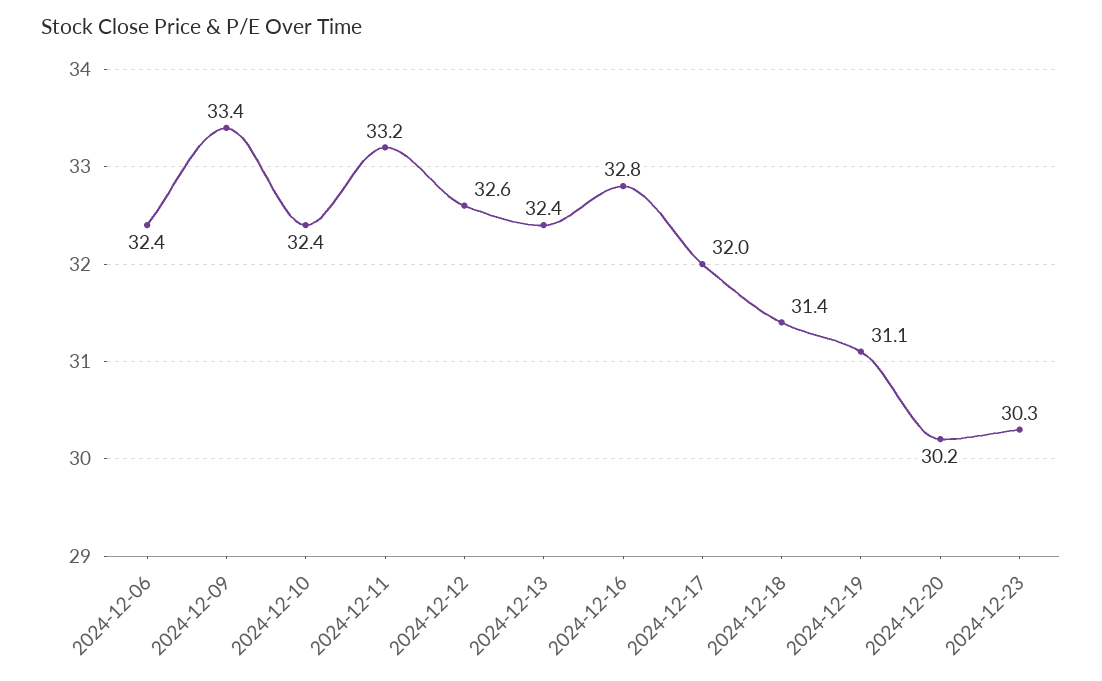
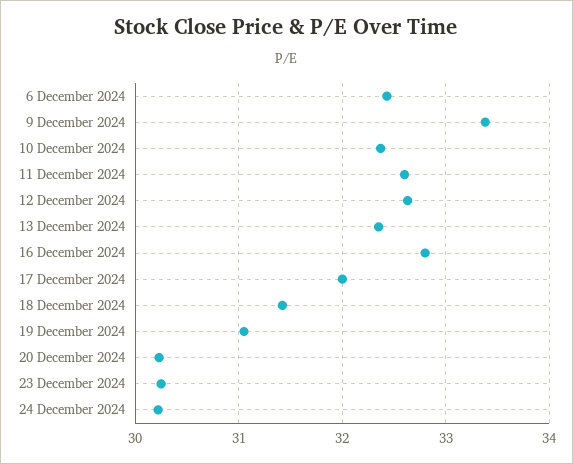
2024-12-11: 33.2 -> 32.6
24 December 2024: none -> 30.2

